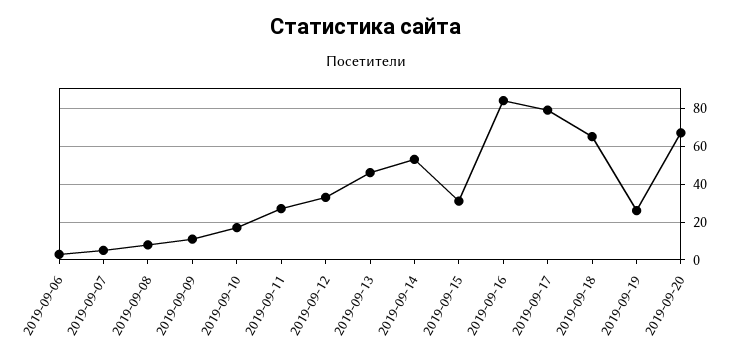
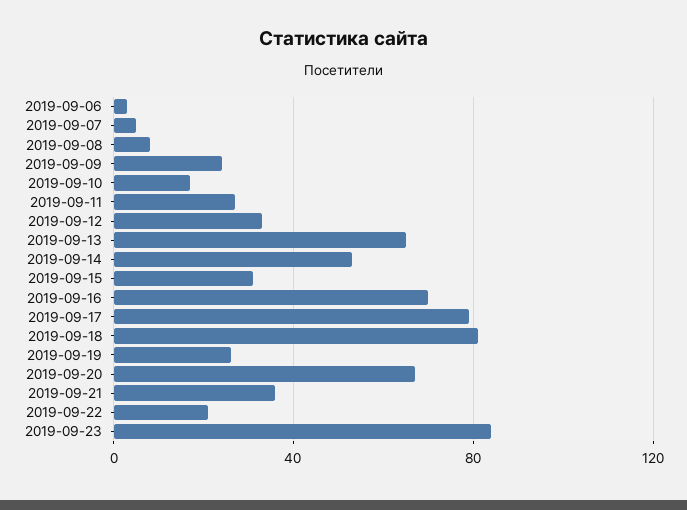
2019-09-09: 10 -> 25
2019-09-13: 45 -> 65
2019-09-16: 85 -> 70
2019-09-18: 65 -> 80
2019-09-21: none -> 35
2019-09-22: none -> 20
2019-09-23: none -> 85

